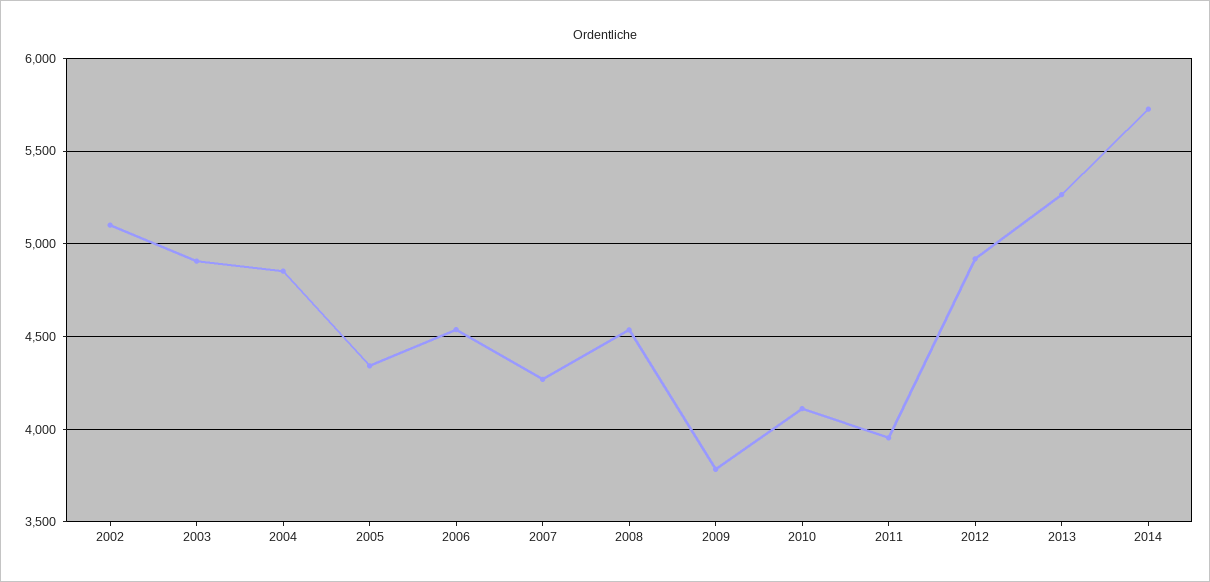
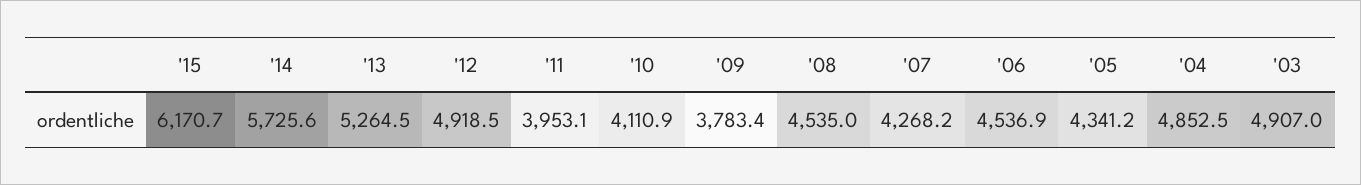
2002: 5100 -> none
'15: none -> 6170.7

